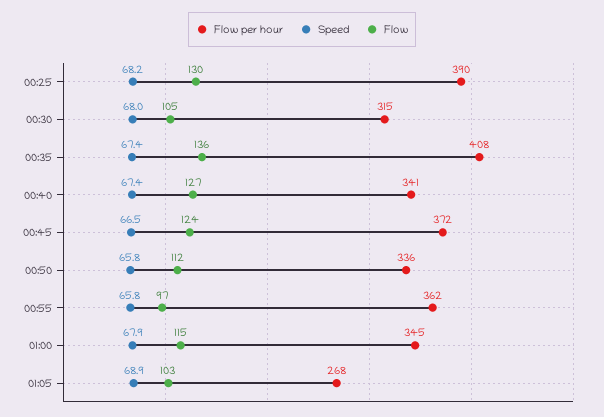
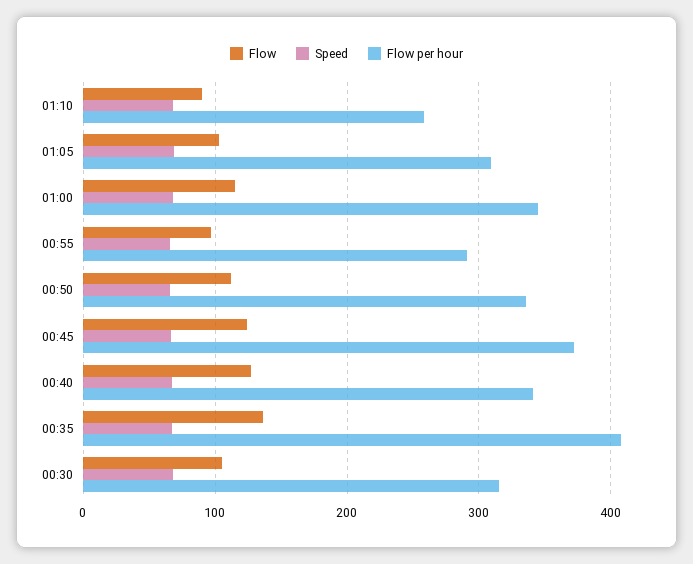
Flow per hour, 00:25: 390 -> none
Speed, 00:25: 68.2 -> none
Flow, 00:25: 130 -> none
Flow per hour, 00:55: 362 -> 290
Flow per hour, 01:05: 268 -> 310
Flow, 01:10: none -> 90
Speed, 01:10: none -> 70
Flow per hour, 01:10: none -> 260

